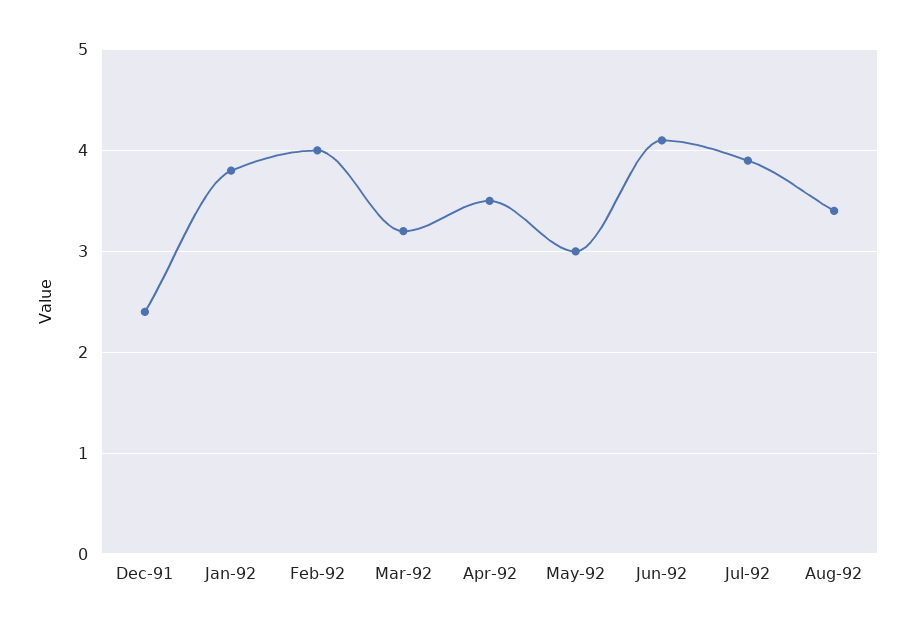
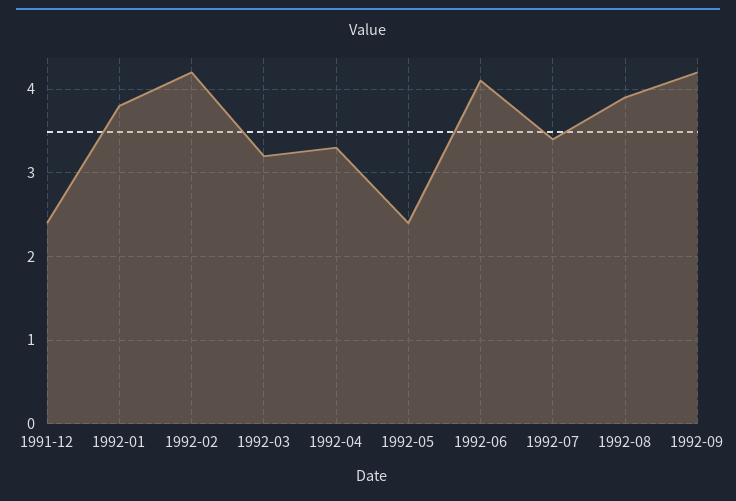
Feb-92: 4 -> 4.2
Apr-92: 3.5 -> 3.3
May-92: 3 -> 2.4
Jul-92: 3.9 -> 3.4
Aug-92: 3.4 -> 3.9
1992-09: none -> 4.2

